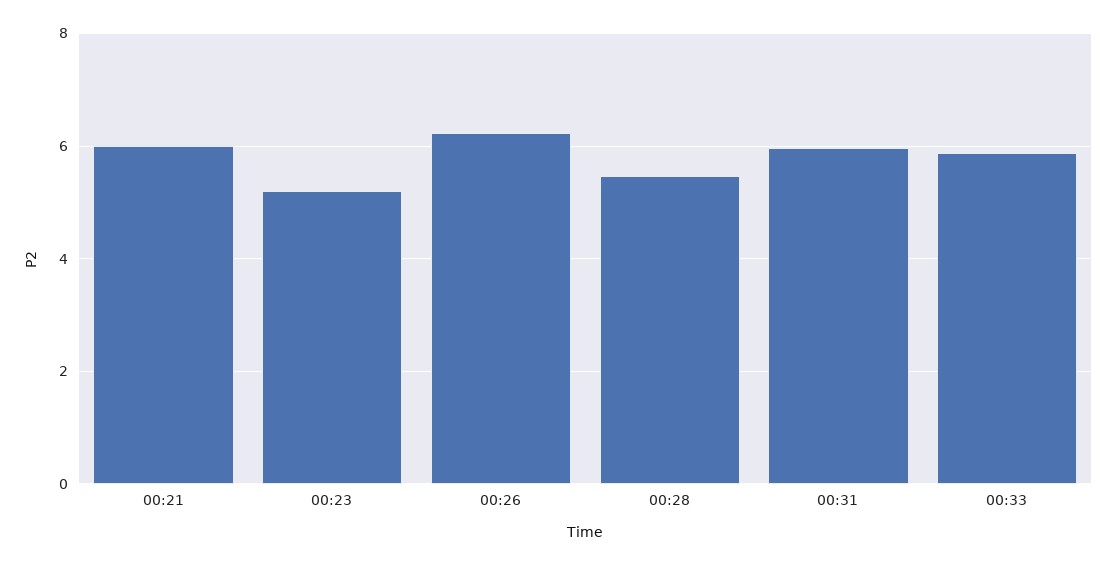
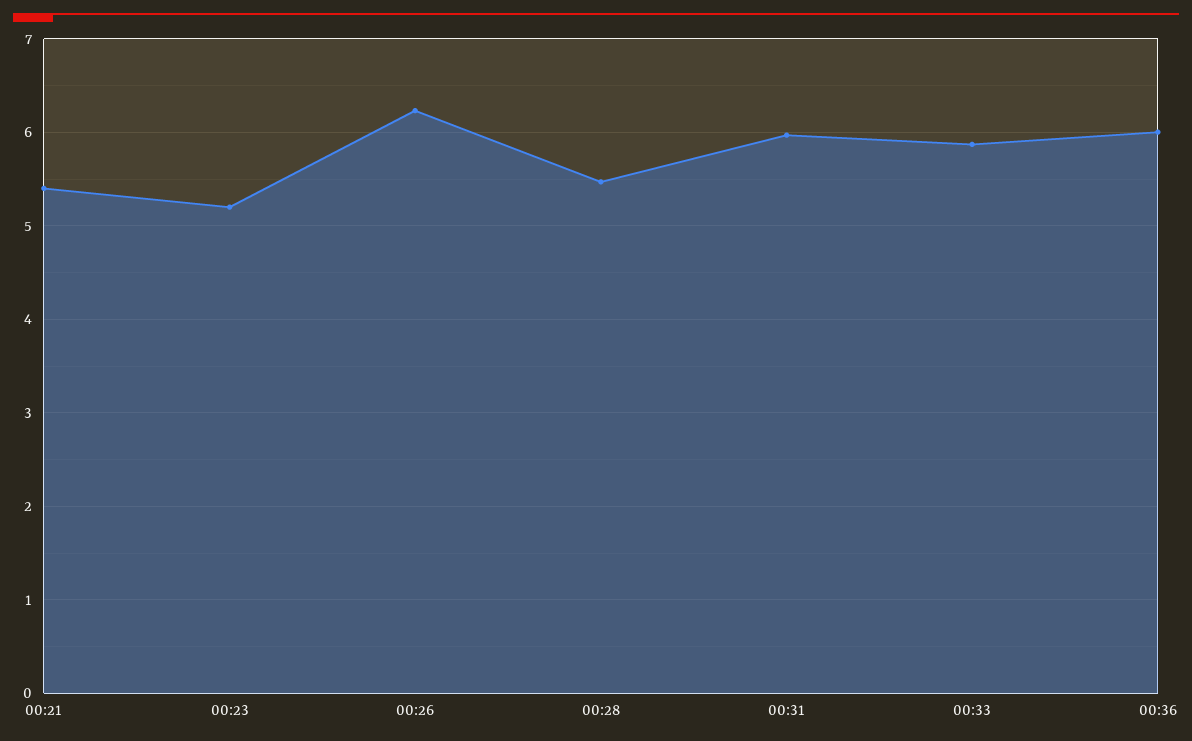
00:21: 6 -> 5.4
00:36: none -> 6

